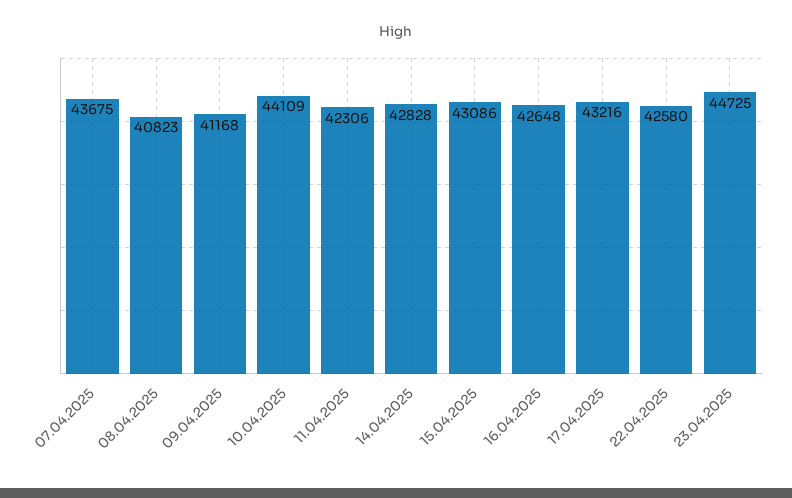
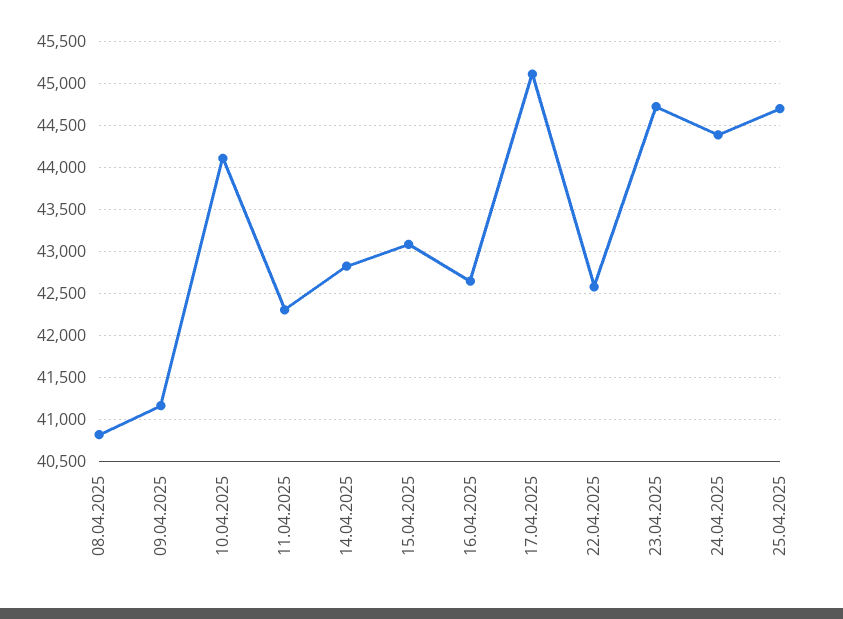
07.04.2025: 43675 -> none
17.04.2025: 43216 -> 45100
24.04.2025: none -> 44400
25.04.2025: none -> 44700

